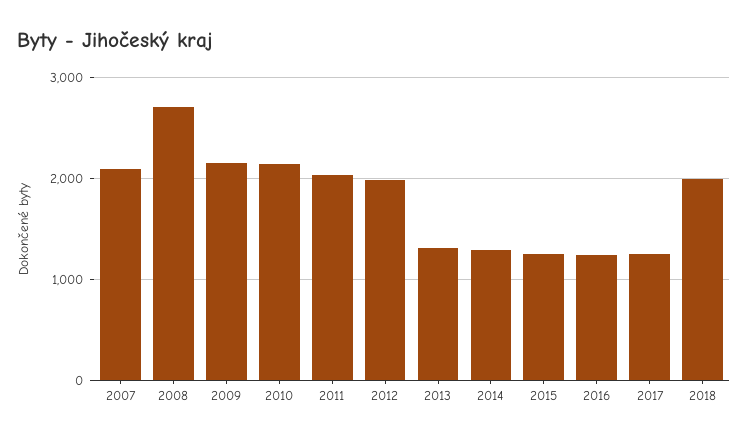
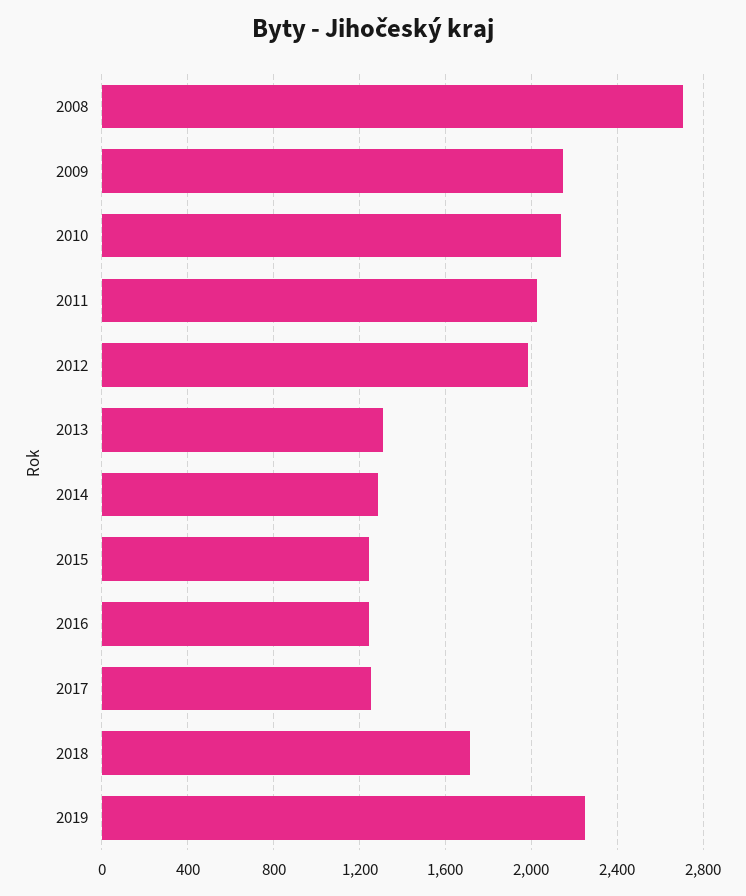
2007: 2100 -> none
2018: 2000 -> 1700
2019: none -> 2250

